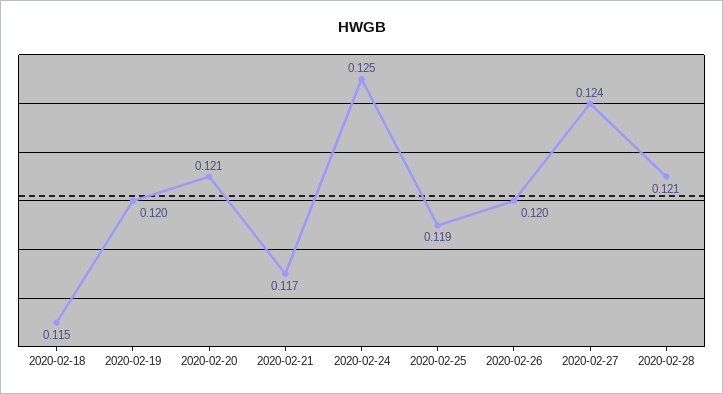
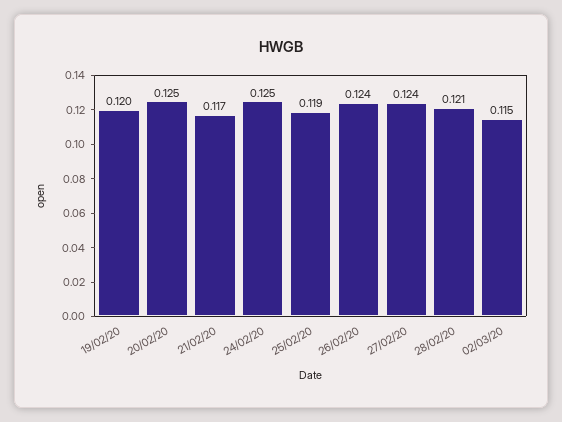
2020-02-18: 0.115 -> none
2020-02-20: 0.121 -> 0.125
2020-02-26: 0.12 -> 0.124
02/03/20: none -> 0.115

